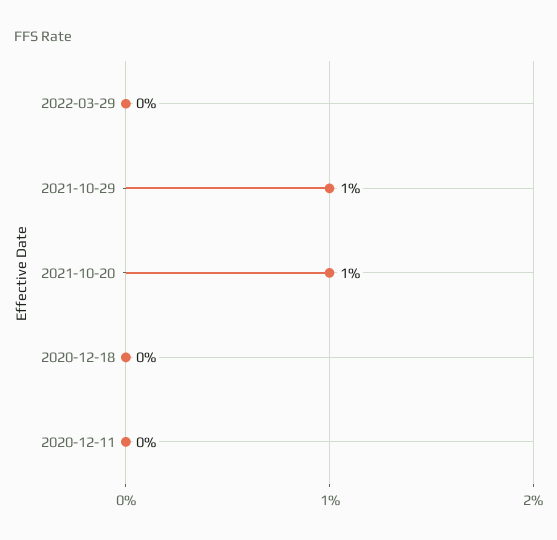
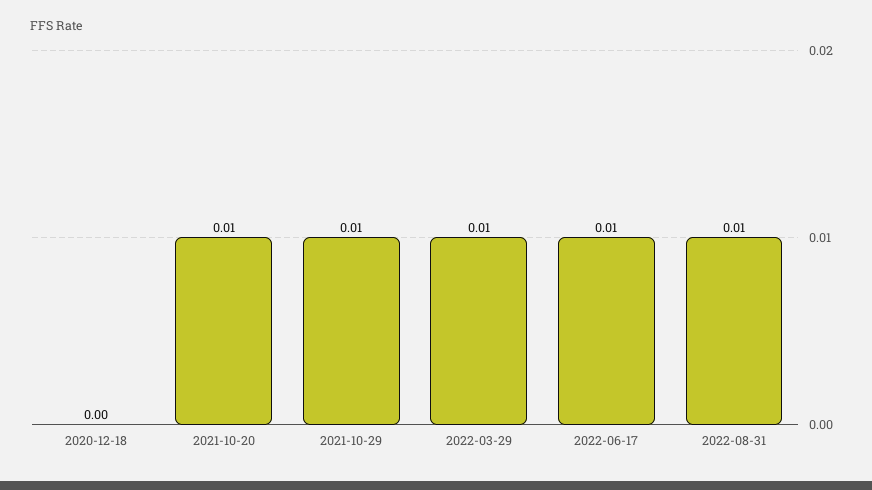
2022-03-29: 0 -> 0.01
2020-12-11: 0 -> none
2022-06-17: none -> 0.01
2022-08-31: none -> 0.01

